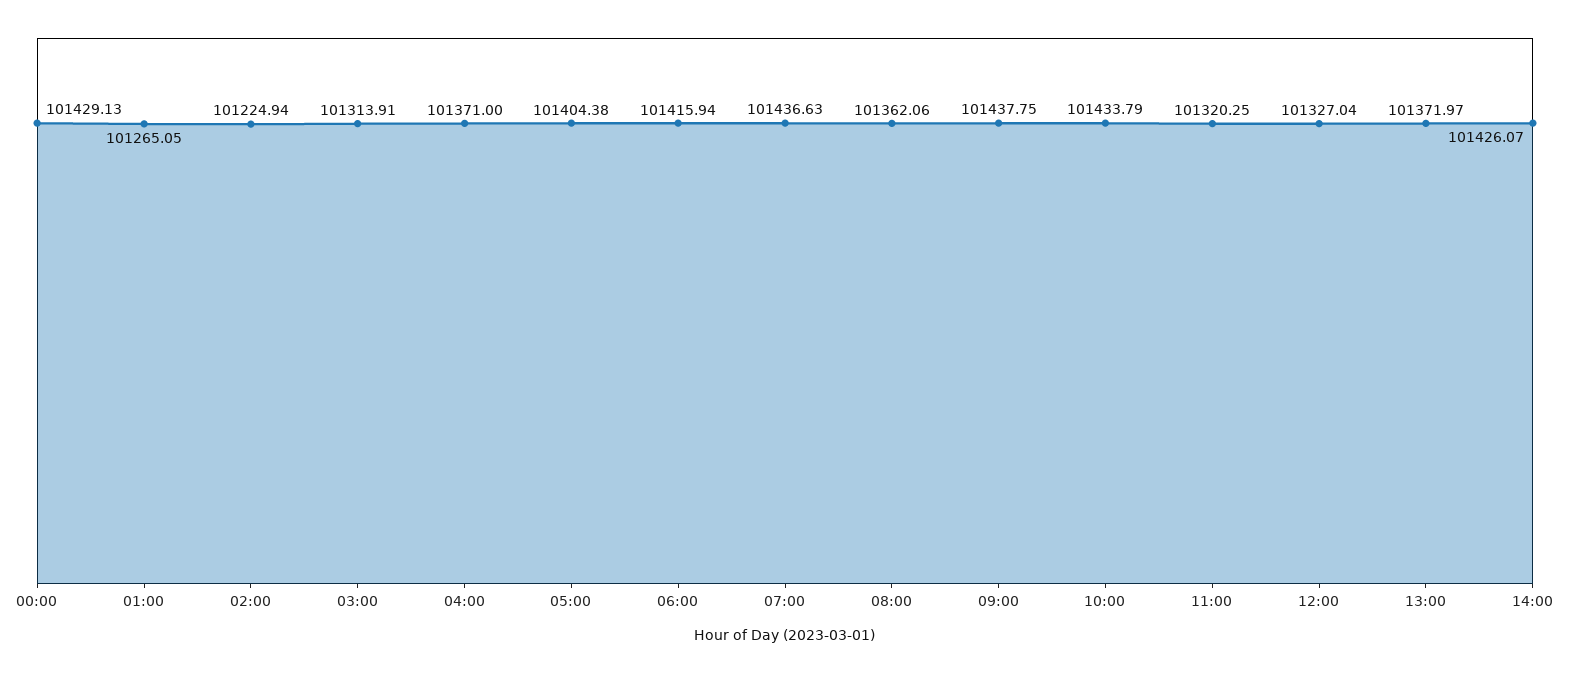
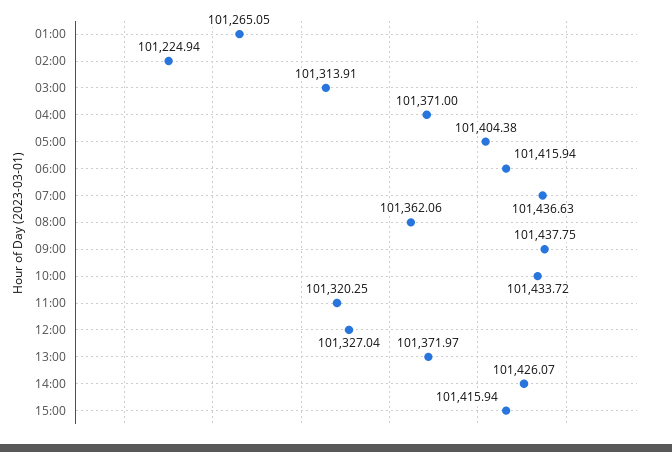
00:00: 101429.13 -> none
10:00: 101433.79 -> 101433.72
15:00: none -> 101415.94

